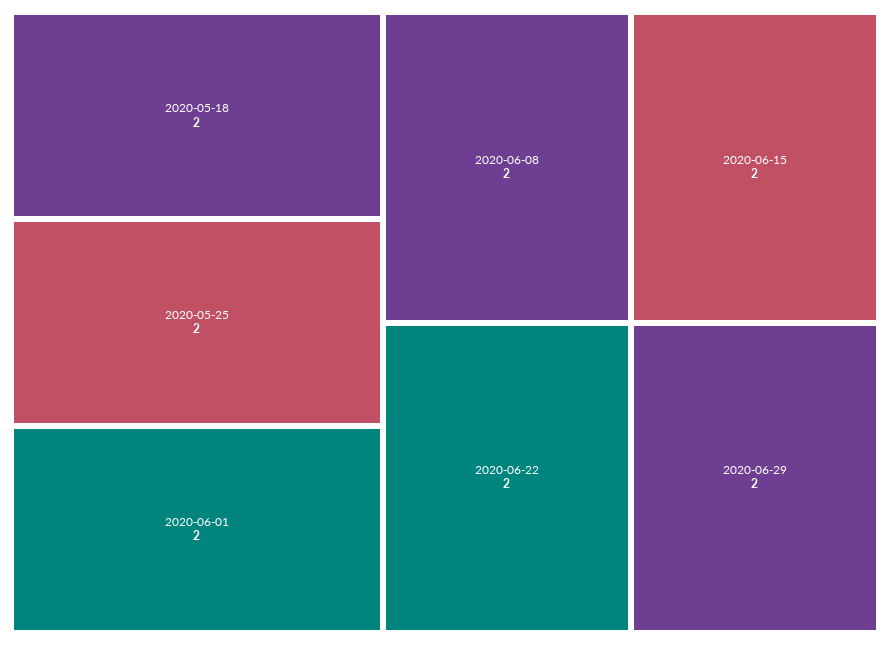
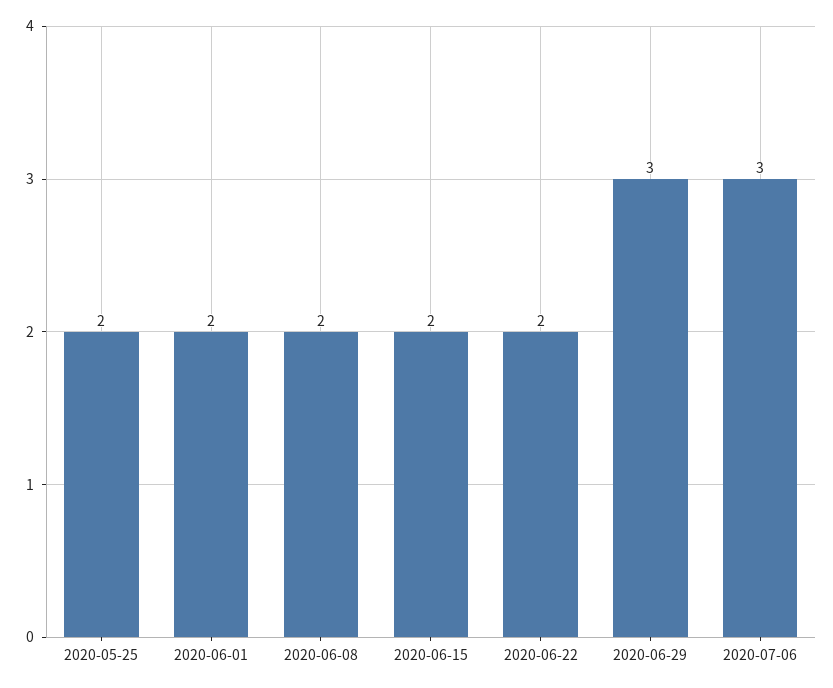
2020-05-18: 2 -> none
2020-06-29: 2 -> 3
2020-07-06: none -> 3

